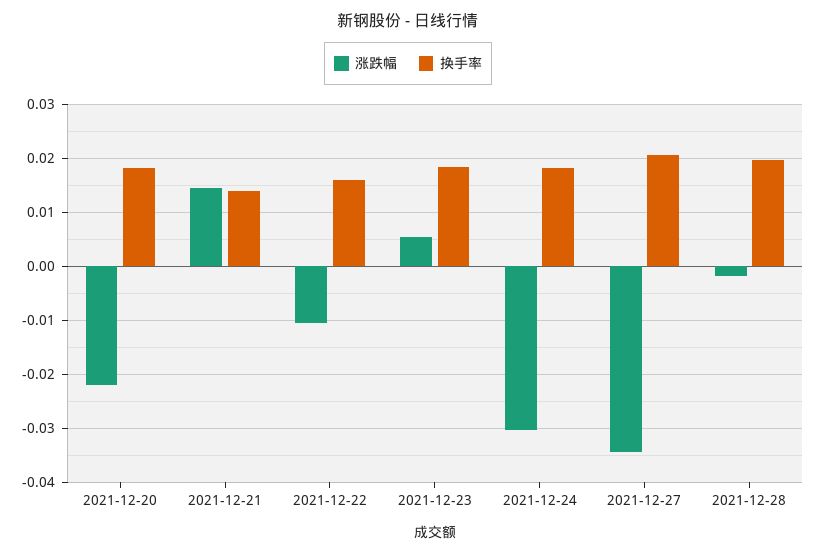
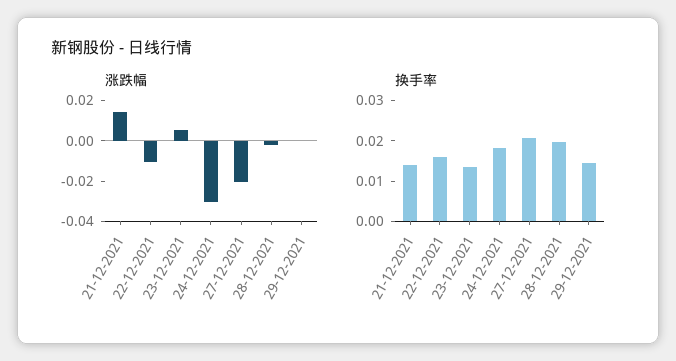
涨跌幅, 2021-12-20: -0.022 -> none
换手率, 2021-12-20: 0.018 -> none
换手率, 2021-12-23: 0.018 -> 0.014
涨跌幅, 2021-12-27: -0.034 -> -0.02
涨跌幅, 29-12-2021: none -> 0
换手率, 29-12-2021: none -> 0.014

